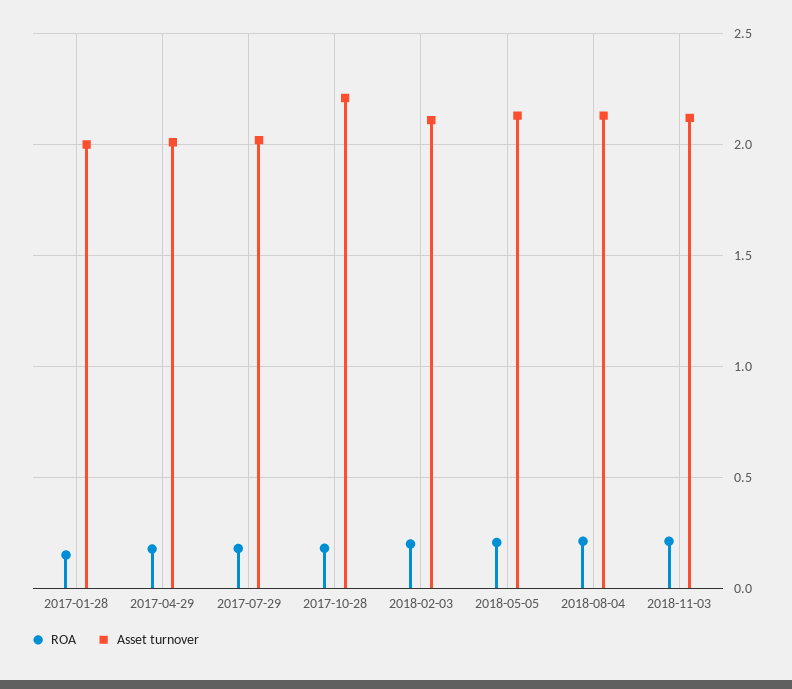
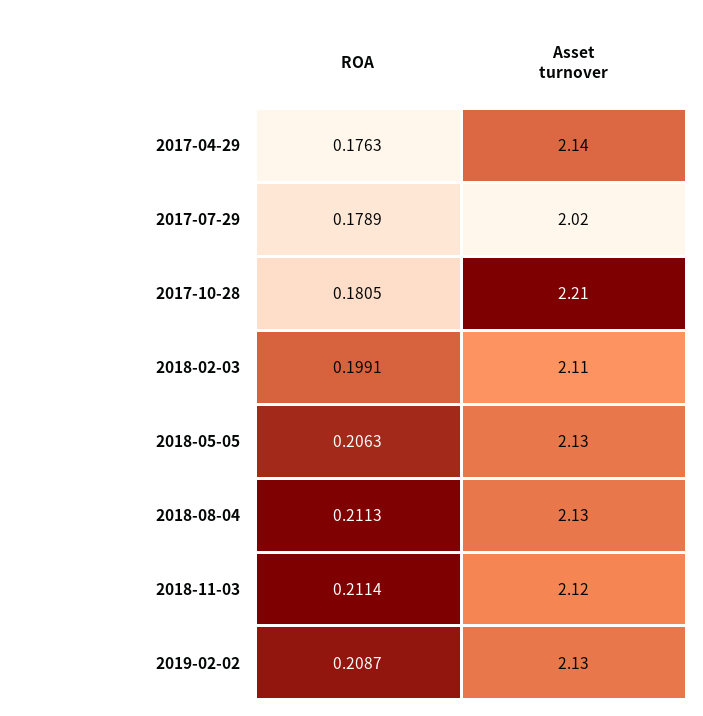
ROA, 2017-01-28: 0.15 -> none
Asset turnover, 2017-01-28: 2 -> none
Asset turnover, 2017-04-29: 2 -> 2.14
ROA, 2019-02-02: none -> 0.2087
Asset turnover, 2019-02-02: none -> 2.13

